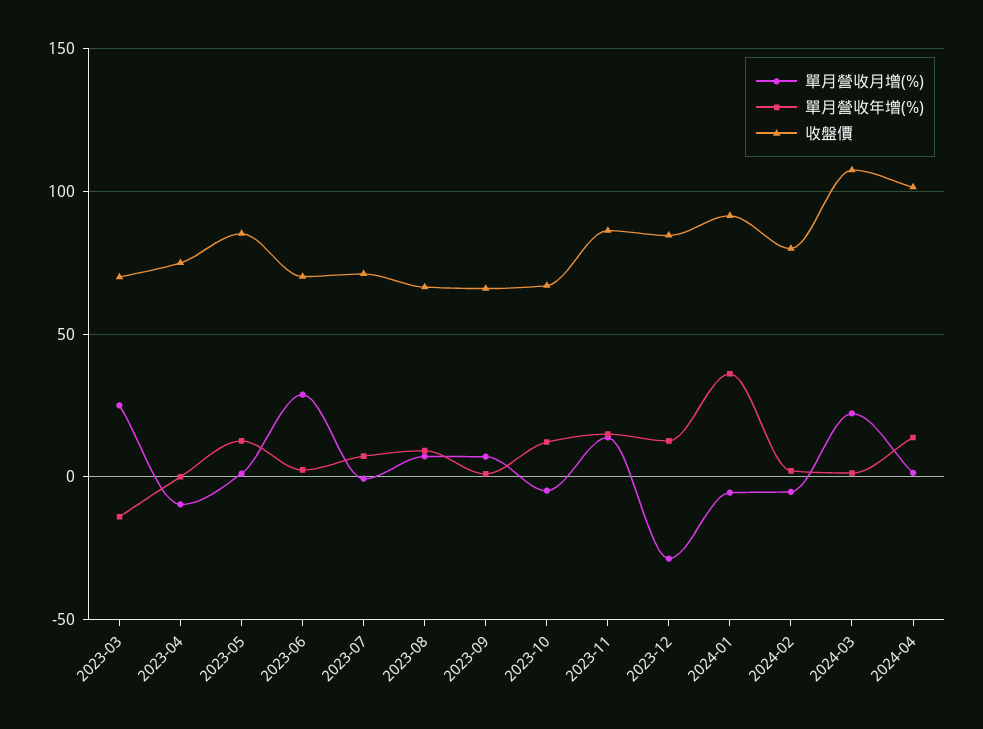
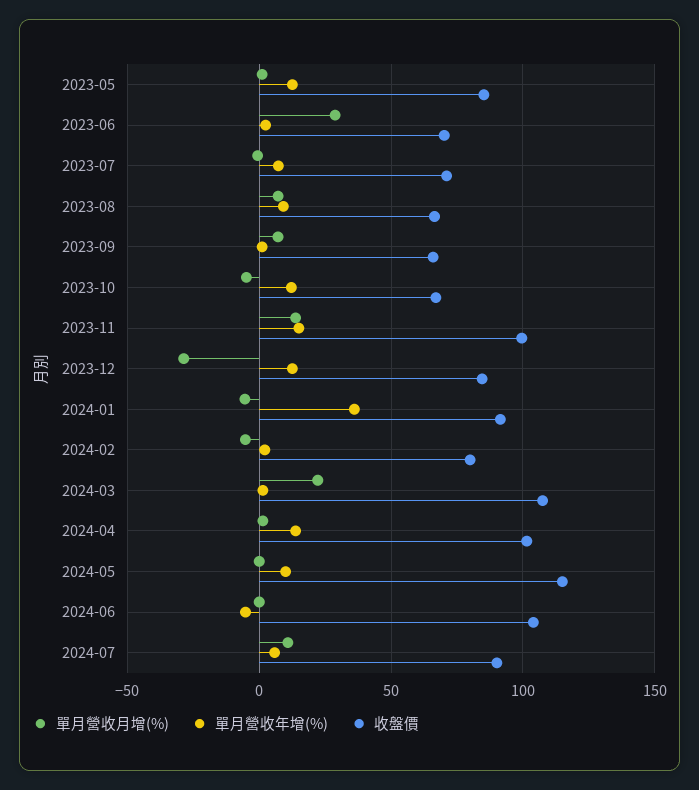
單月營收月增(%), 2023-03: 25 -> none
單月營收年增(%), 2023-03: -15 -> none
收盤價, 2023-03: 70 -> none
單月營收月增(%), 2023-04: -10 -> none
單月營收年增(%), 2023-04: 0 -> none
收盤價, 2023-04: 75 -> none
收盤價, 2023-11: 85 -> 100
單月營收月增(%), 2024-05: none -> 0
單月營收年增(%), 2024-05: none -> 10
收盤價, 2024-05: none -> 115
單月營收月增(%), 2024-06: none -> 0
單月營收年增(%), 2024-06: none -> -5
收盤價, 2024-06: none -> 105
單月營收月增(%), 2024-07: none -> 10
單月營收年增(%), 2024-07: none -> 5
收盤價, 2024-07: none -> 90

